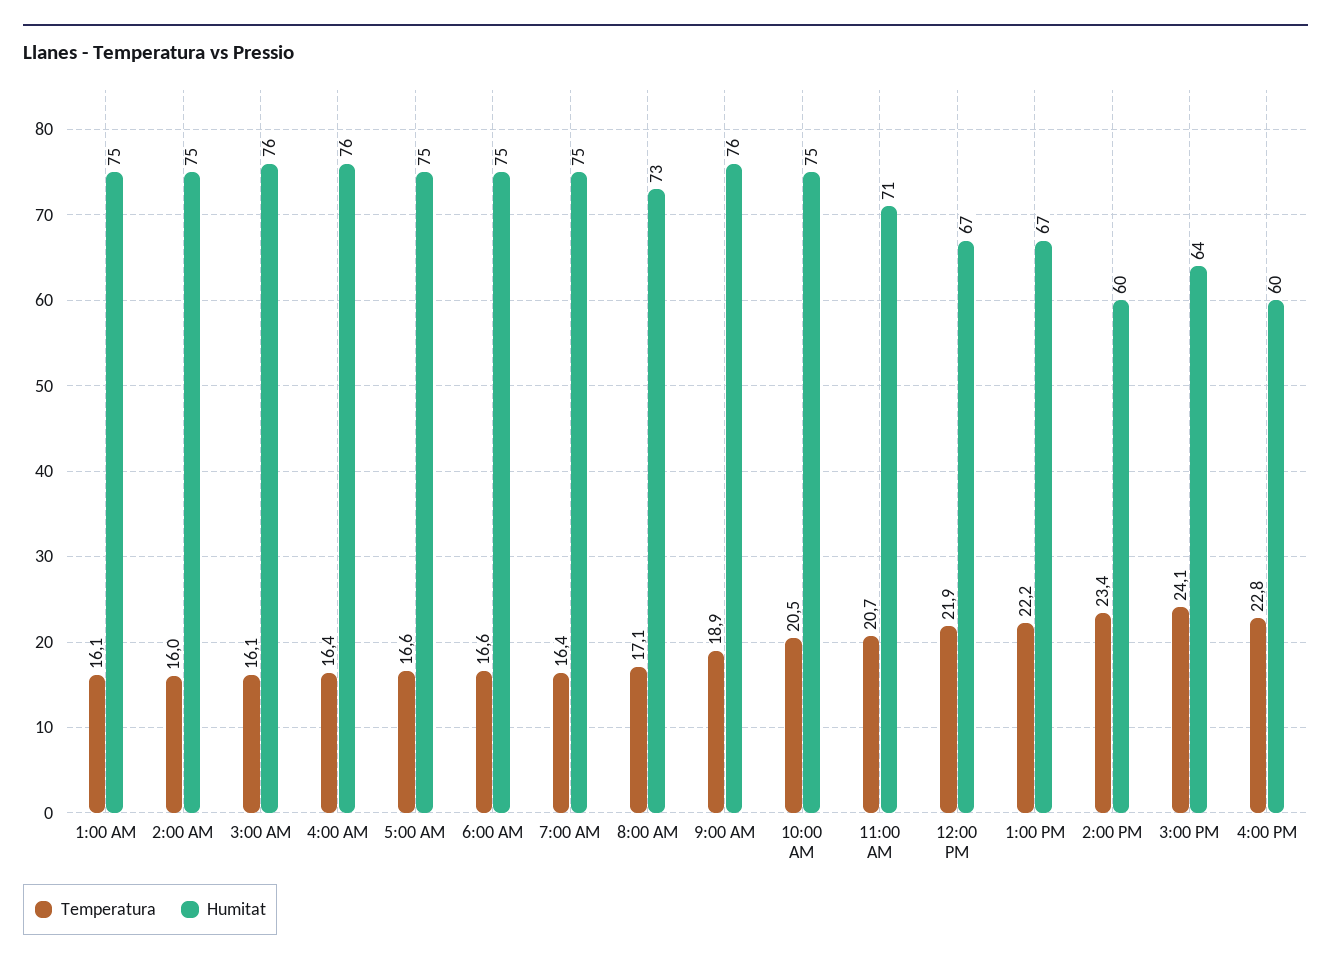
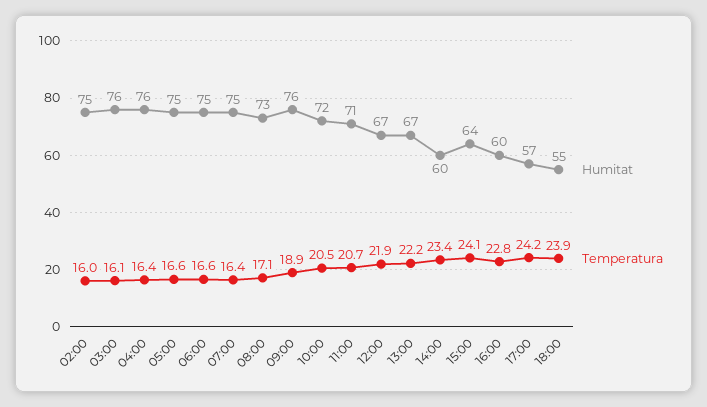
Temperatura, 1:00 AM: 16.1 -> none
Humitat, 1:00 AM: 75 -> none
Humitat, 10:00 AM: 75 -> 72
Humitat, 17:00: none -> 57
Temperatura, 17:00: none -> 24.2
Humitat, 18:00: none -> 55
Temperatura, 18:00: none -> 23.9

